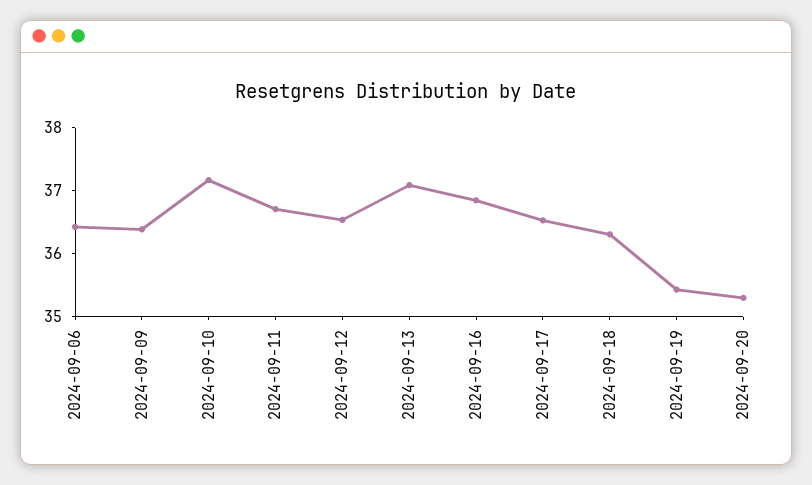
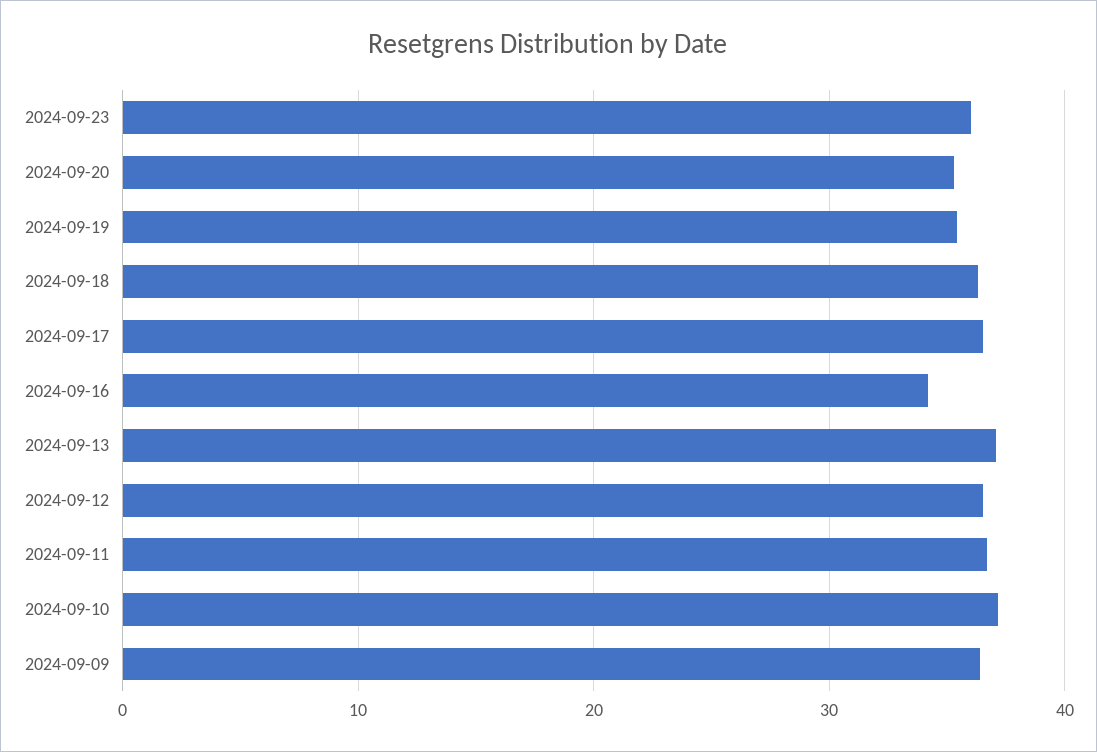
2024-09-06: 36.4 -> none
2024-09-16: 36.8 -> 34
2024-09-23: none -> 36

